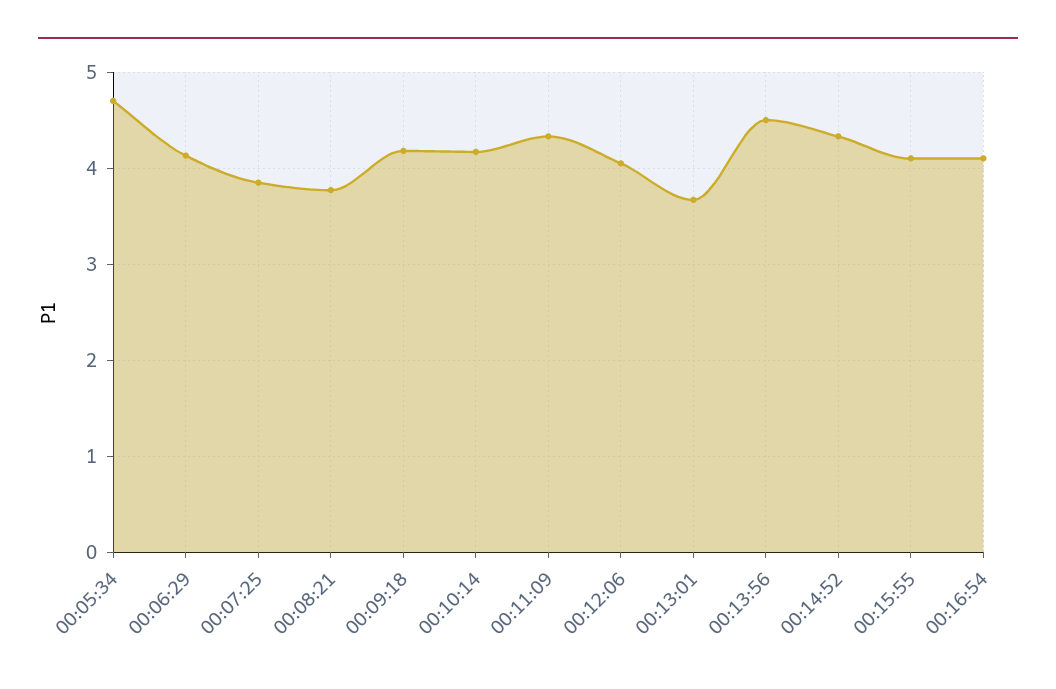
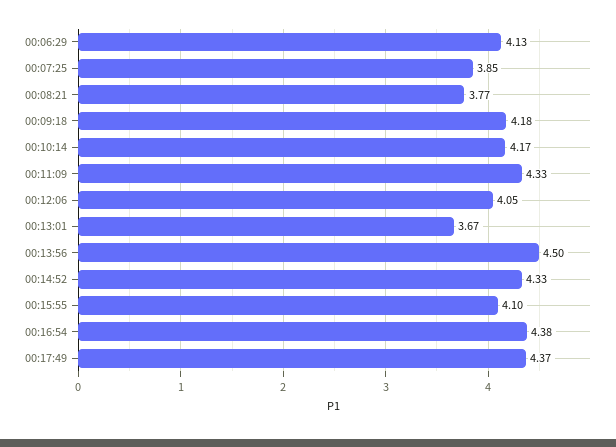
00:05:34: 4.7 -> none
00:16:54: 4.1 -> 4.38
00:17:49: none -> 4.37

